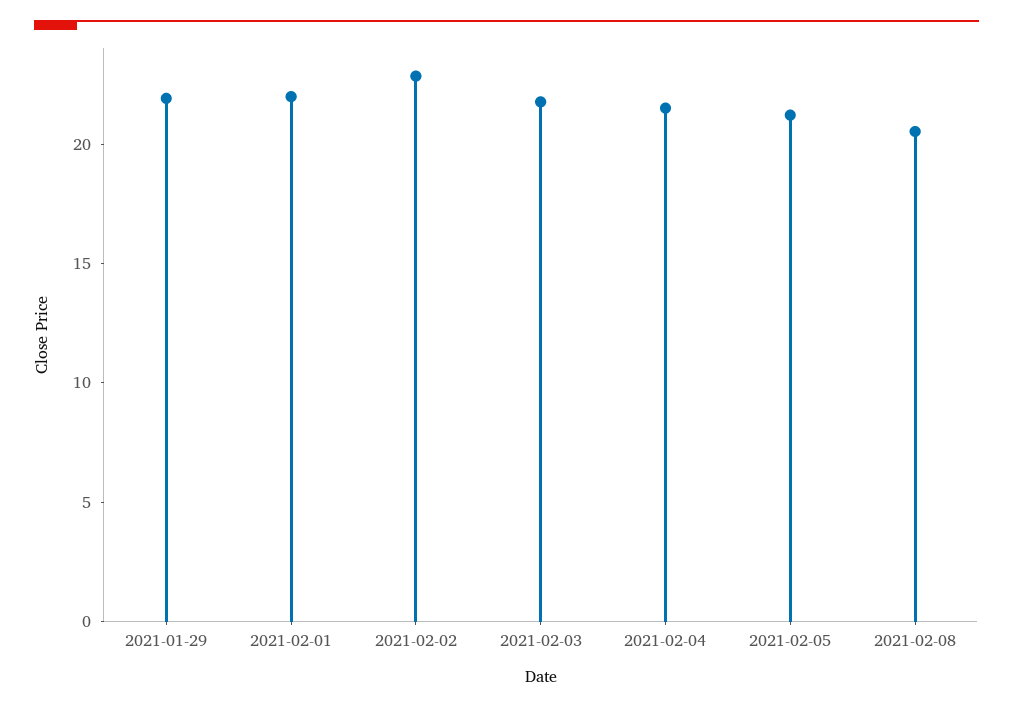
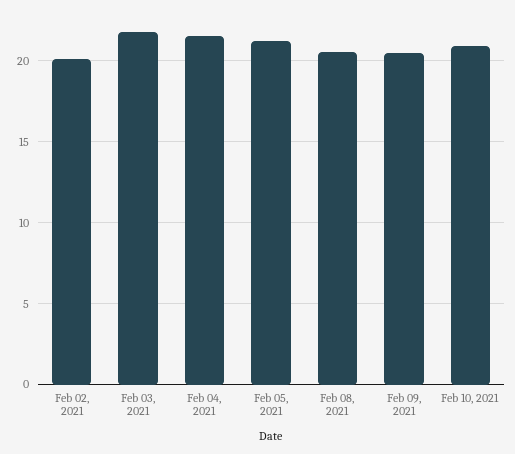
2021-01-29: 22 -> none
2021-02-01: 22 -> none
2021-02-02: 23 -> 20
Feb 09, 2021: none -> 20.5
Feb 10, 2021: none -> 21

